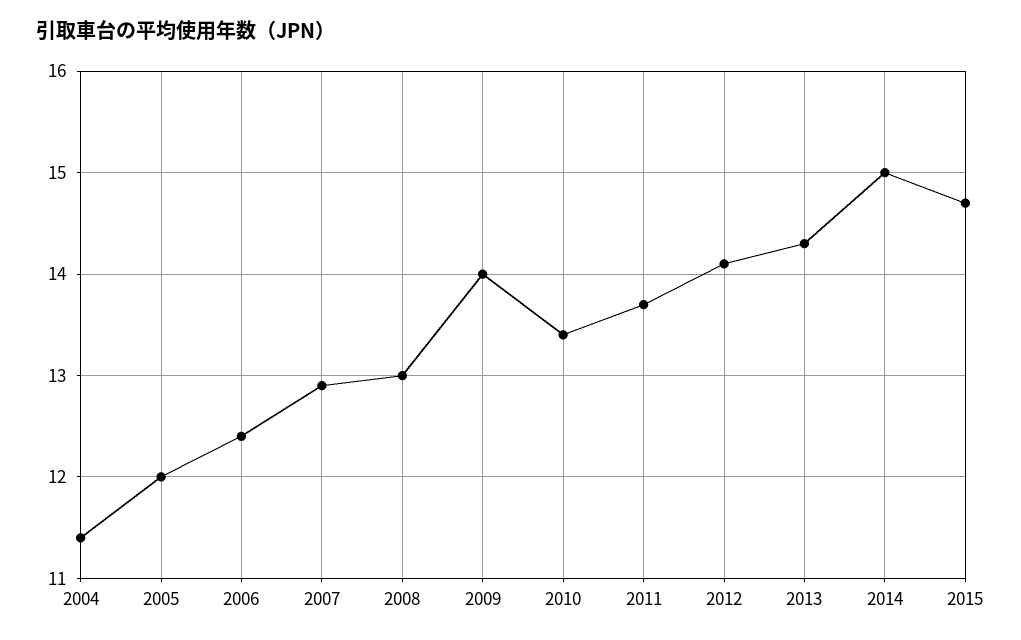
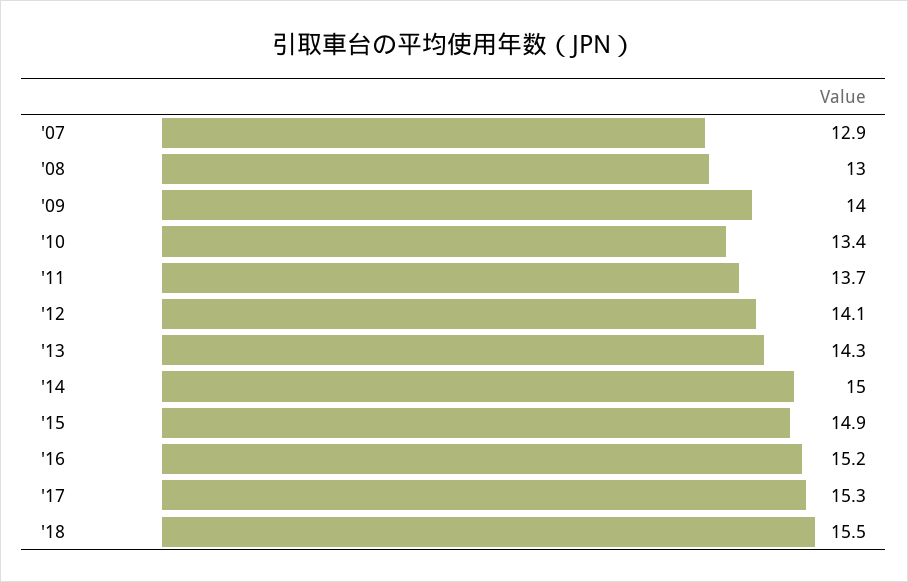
2004: 11.4 -> none
2005: 12 -> none
2006: 12.4 -> none
2015: 14.7 -> 14.9
'16: none -> 15.2
'17: none -> 15.3
'18: none -> 15.5

